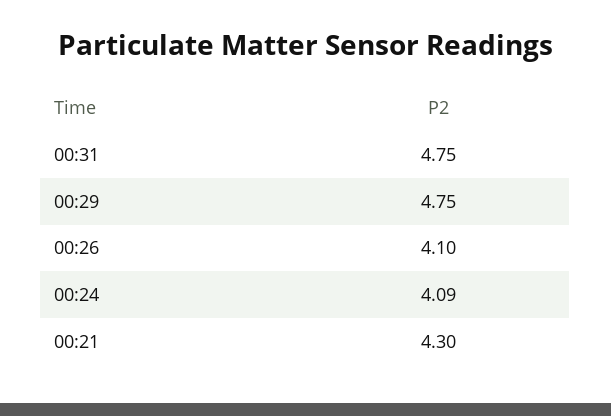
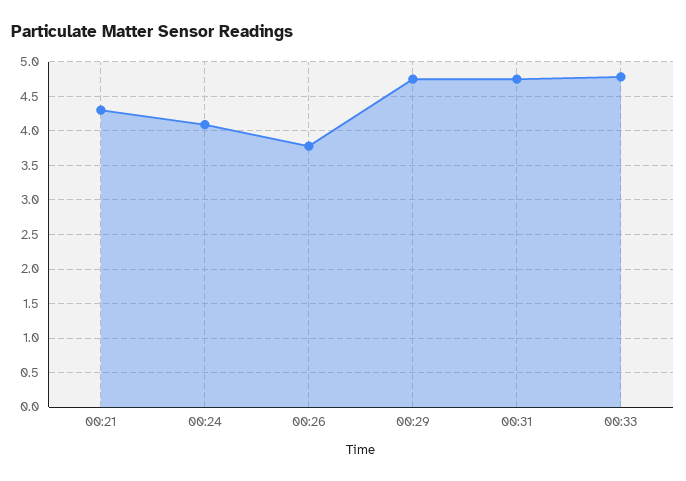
00:26: 4.1 -> 3.8
00:33: none -> 4.8

